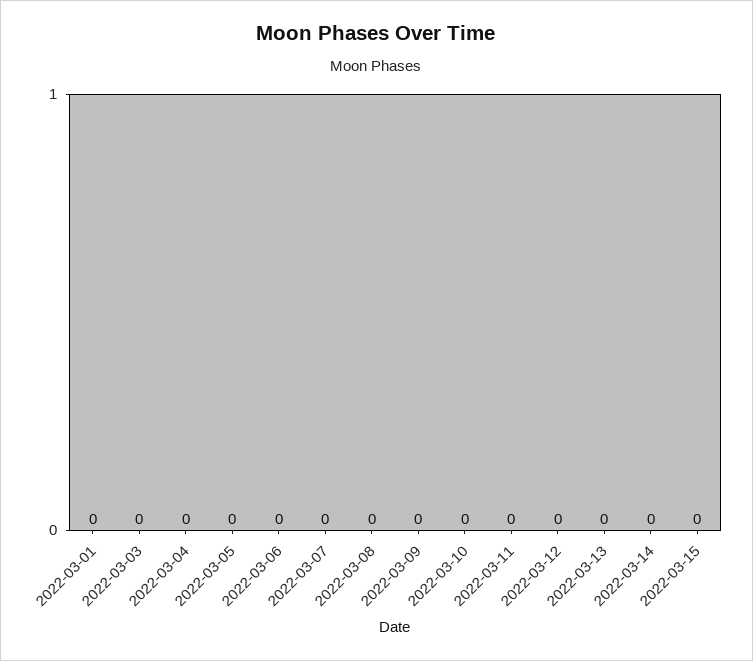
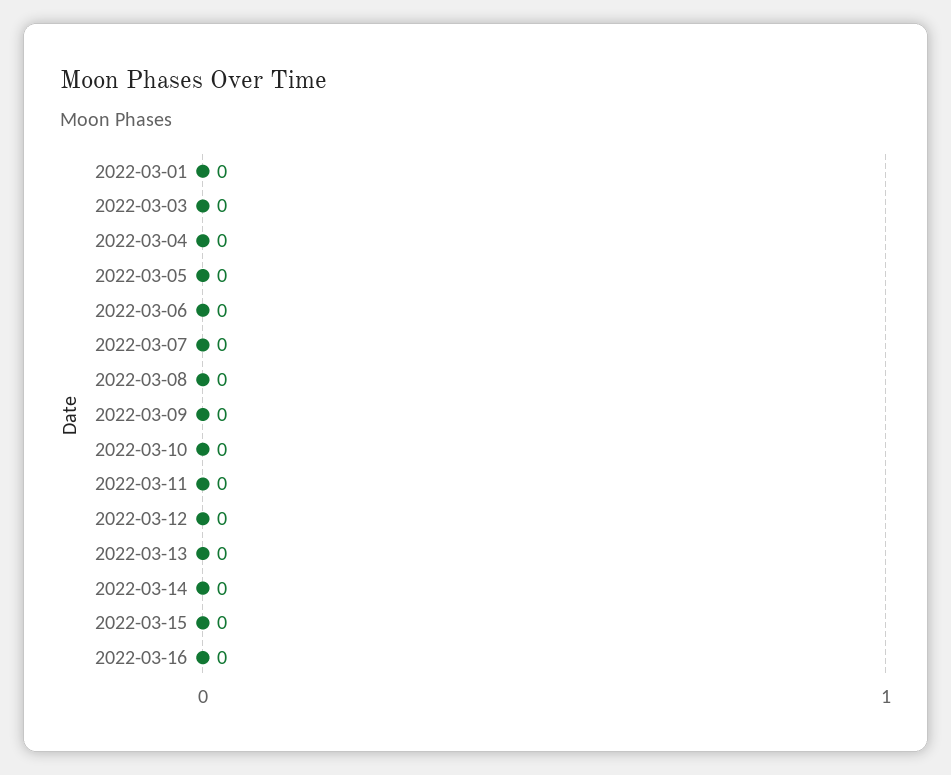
2022-03-16: none -> 0

